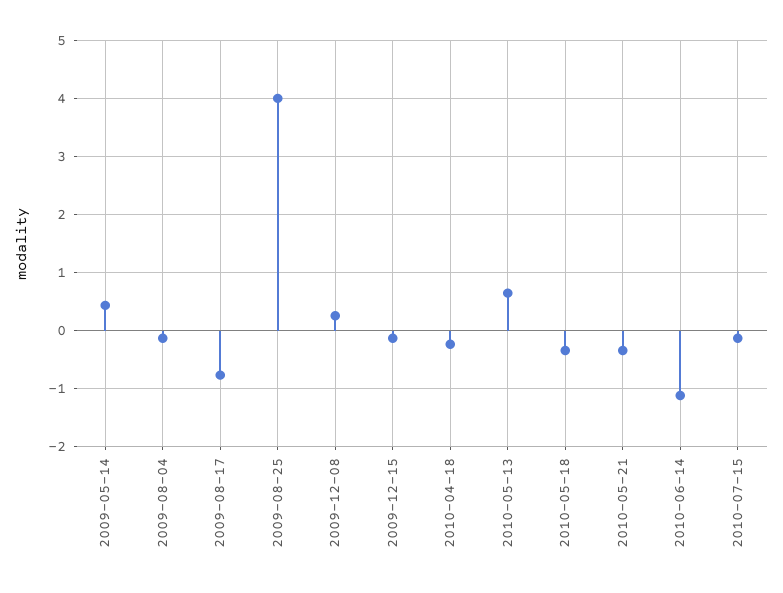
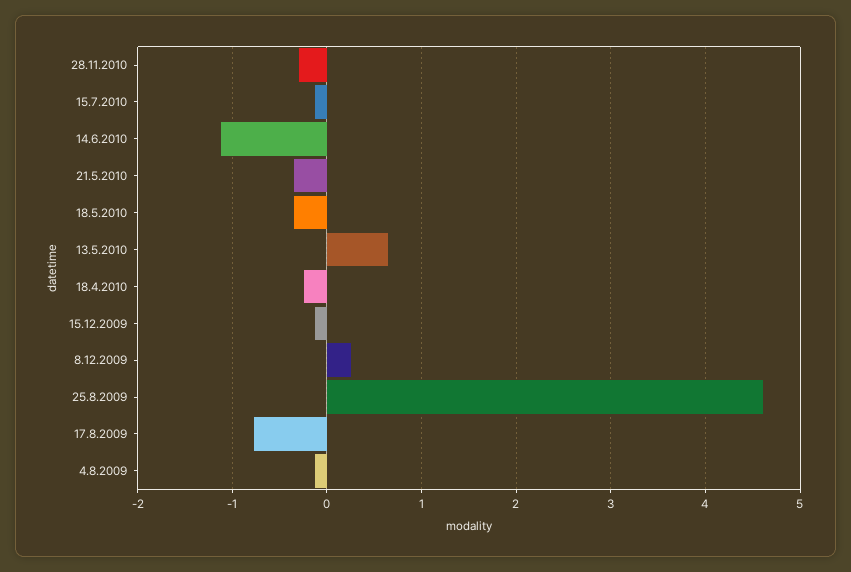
2009-05-14: 0.4 -> none
2009-08-25: 4 -> 4.6
28.11.2010: none -> -0.3

